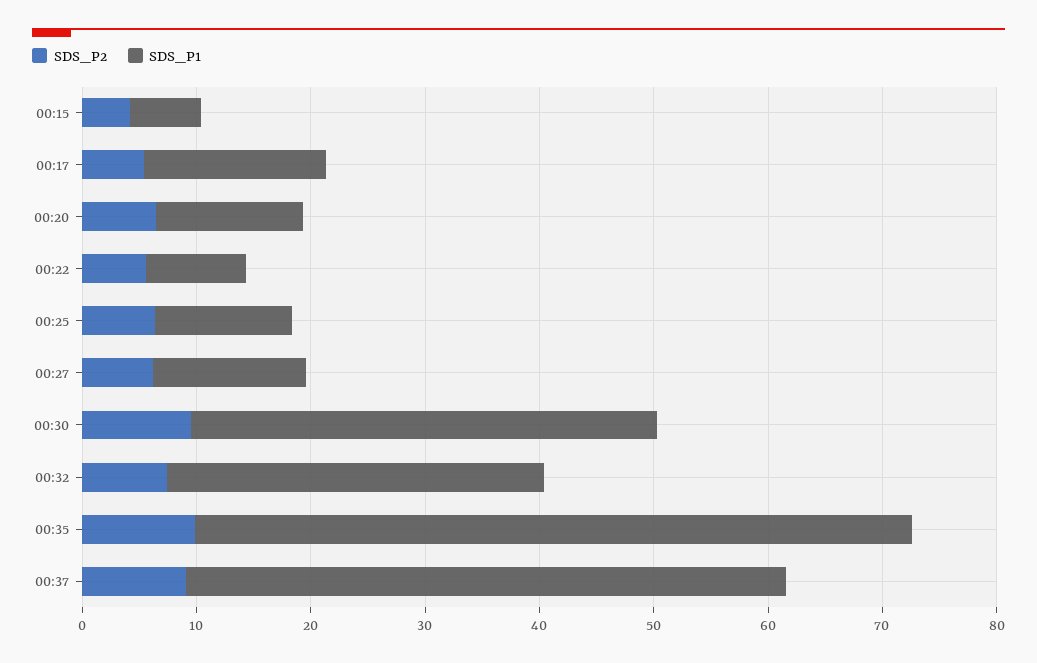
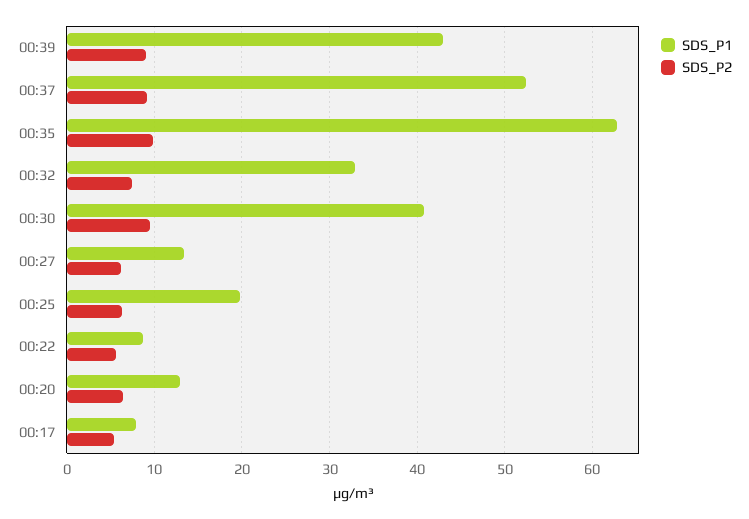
SDS_P2, 00:15: 4 -> none
SDS_P1, 00:15: 6 -> none
SDS_P1, 00:17: 16 -> 8
SDS_P1, 00:25: 12 -> 20
SDS_P1, 00:39: none -> 43
SDS_P2, 00:39: none -> 9

